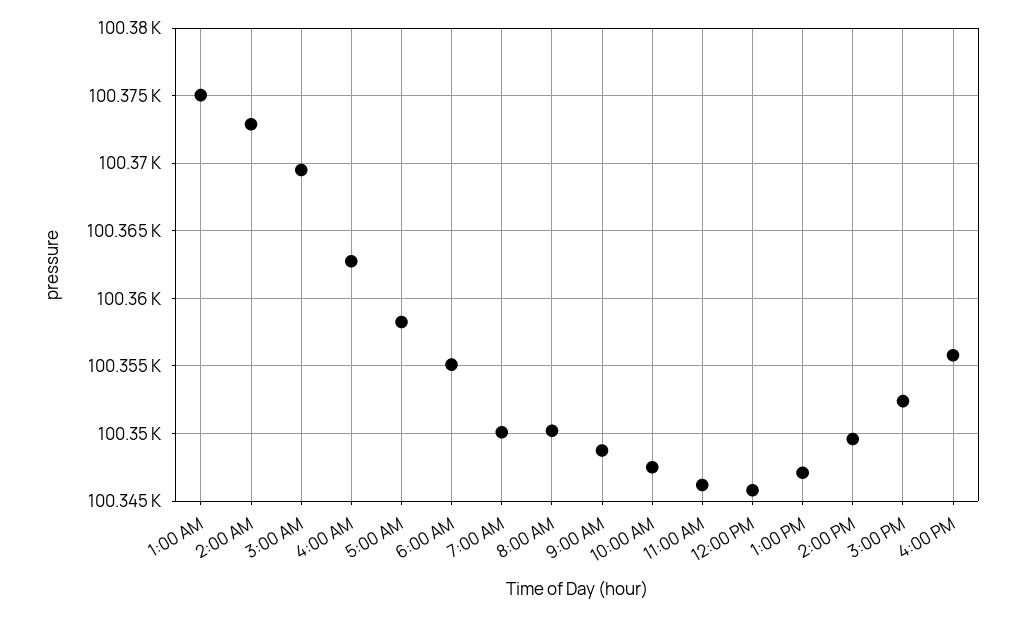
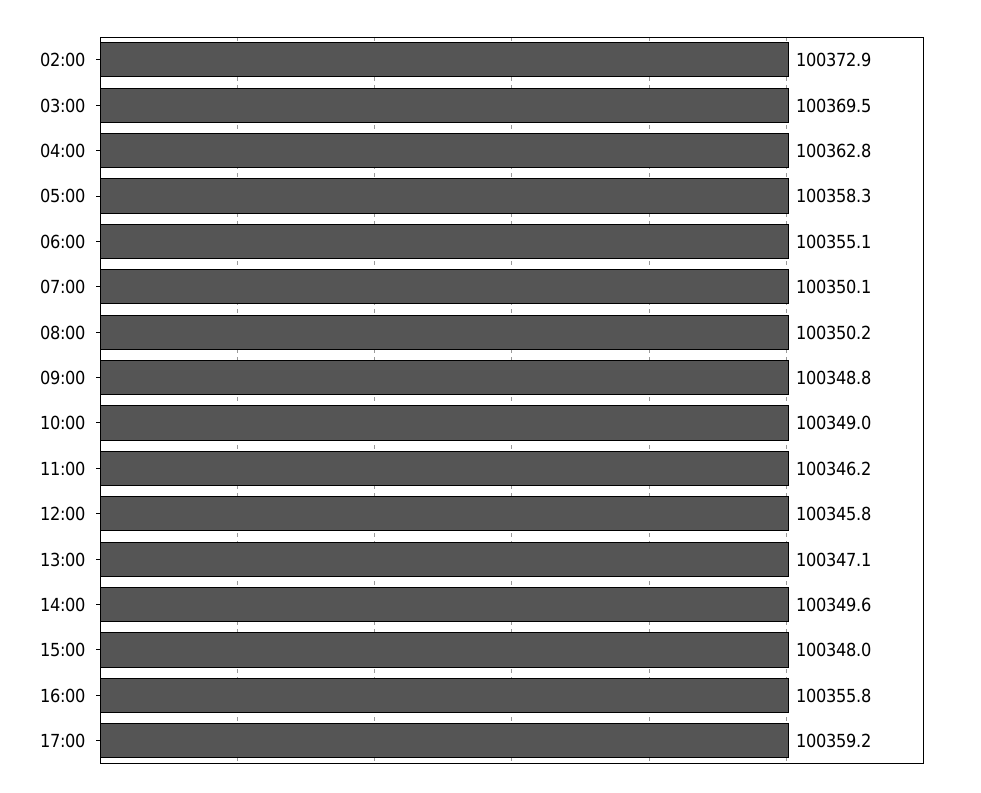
1:00 AM: 100375 -> none
10:00 AM: 100347.5 -> 100349
3:00 PM: 100352.5 -> 100348
17:00: none -> 100359.2

